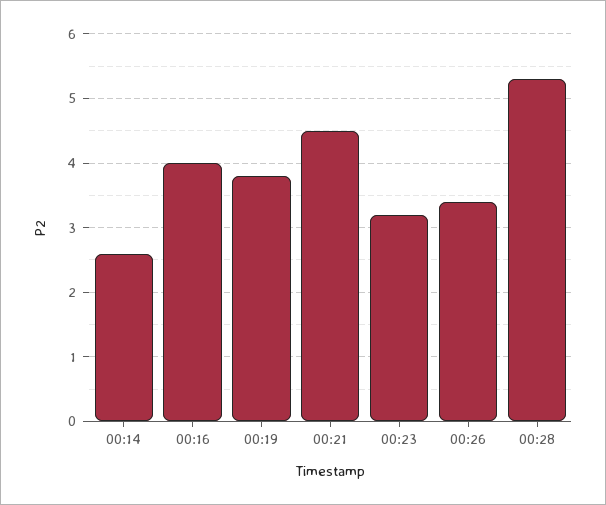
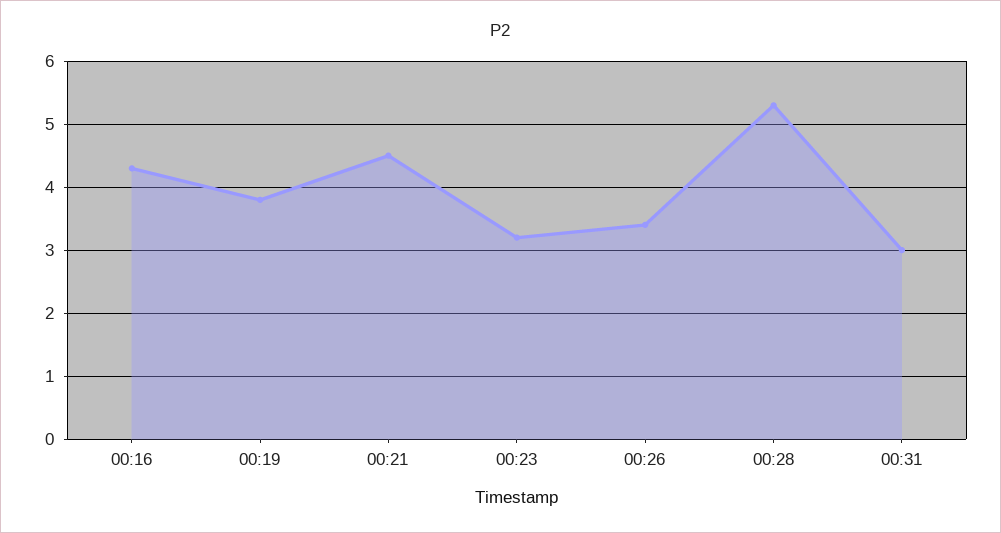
00:14: 2.6 -> none
00:16: 4 -> 4.3
00:31: none -> 3

